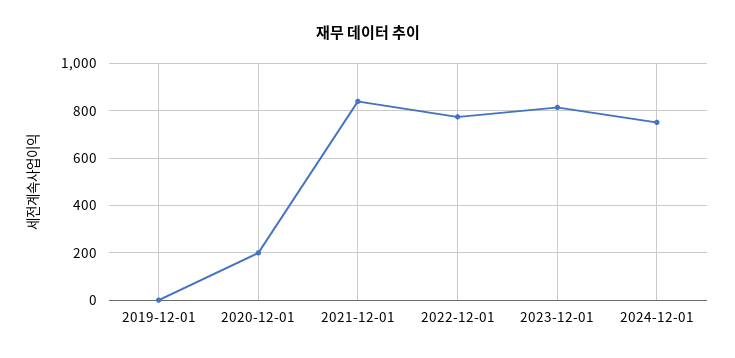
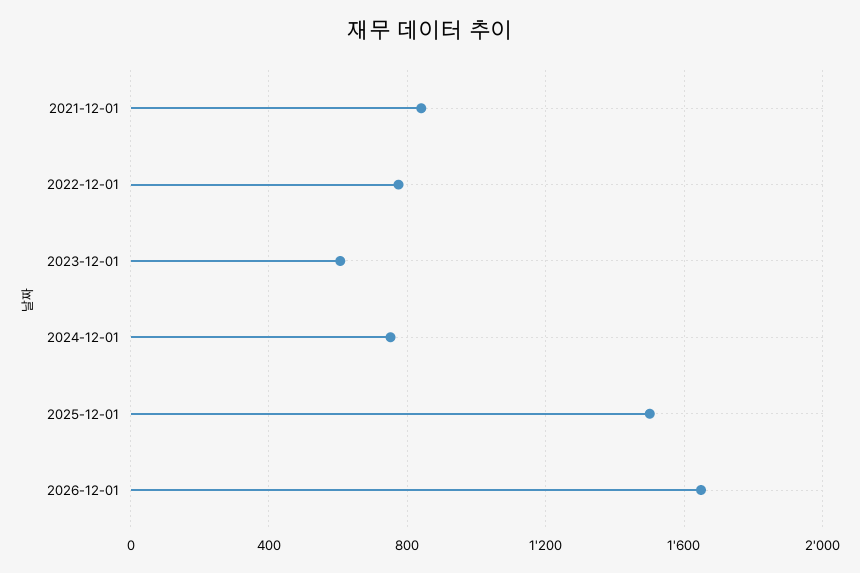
2019-12-01: 0 -> none
2020-12-01: 200 -> none
2023-12-01: 800 -> 600
2025-12-01: none -> 1500
2026-12-01: none -> 1650

